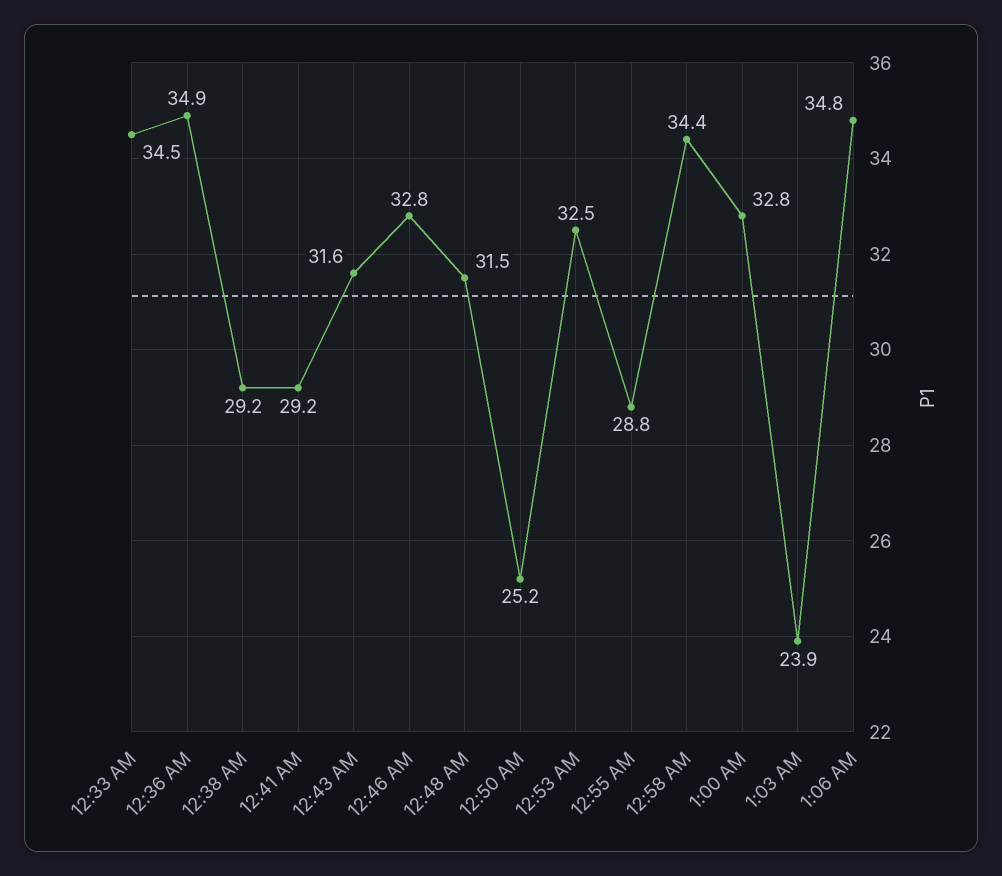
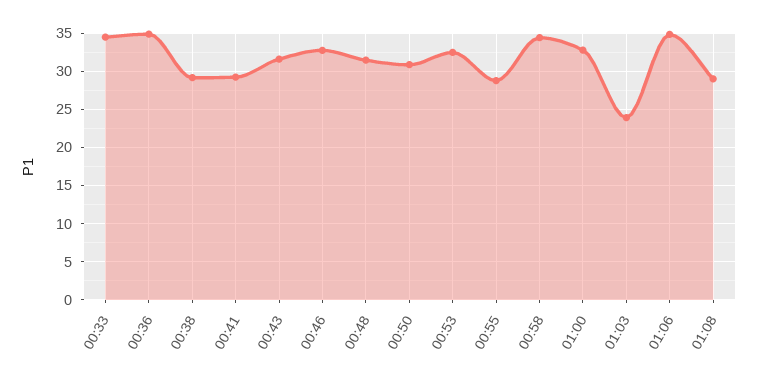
12:50 AM: 25.2 -> 31
01:08: none -> 29

